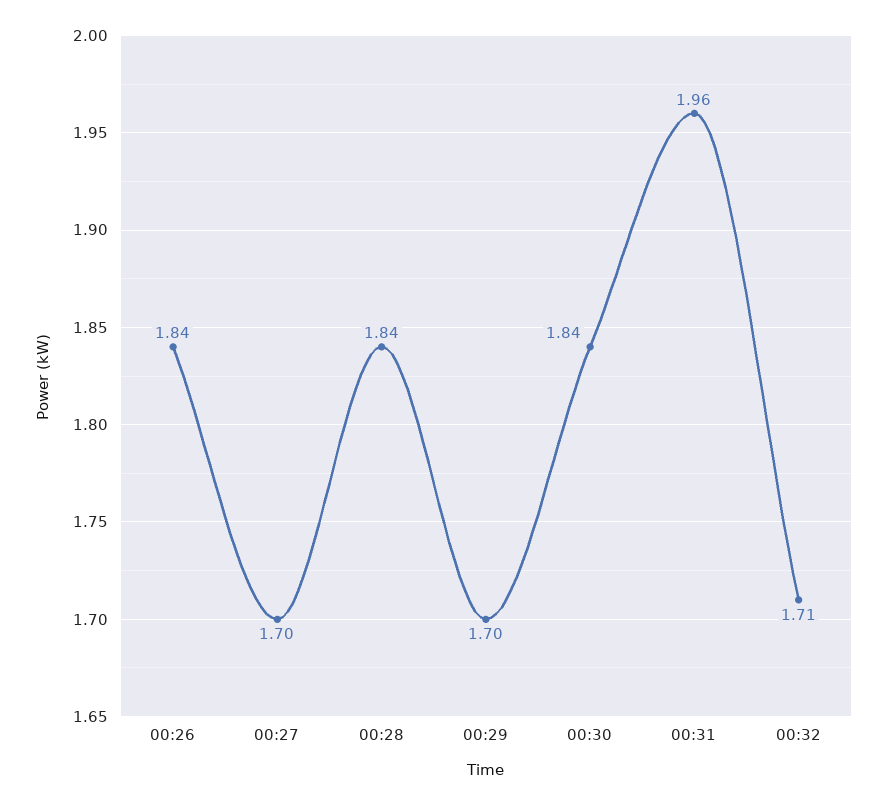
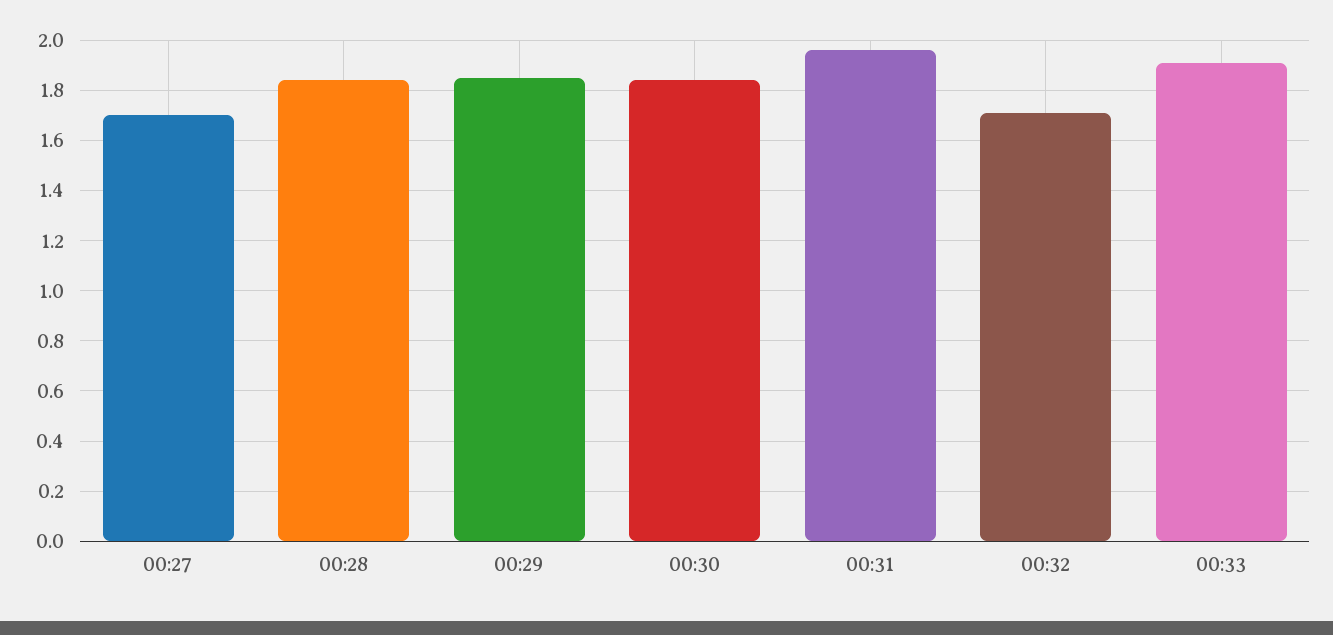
00:26: 1.84 -> none
00:29: 1.7 -> 1.85
00:33: none -> 1.9

